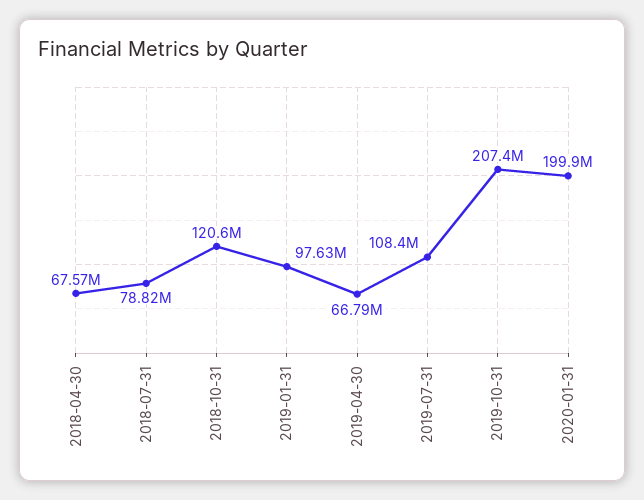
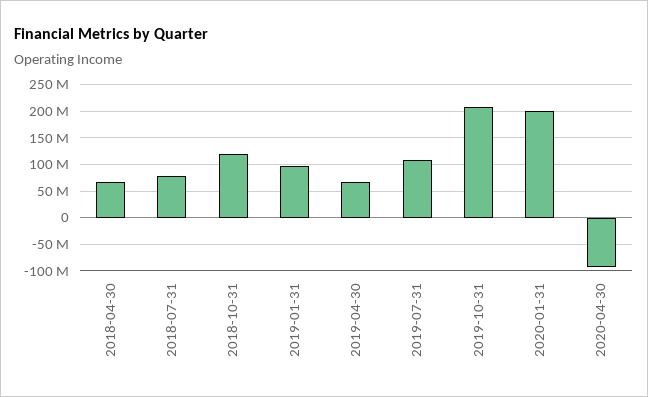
2020-04-30: none -> -100000000

